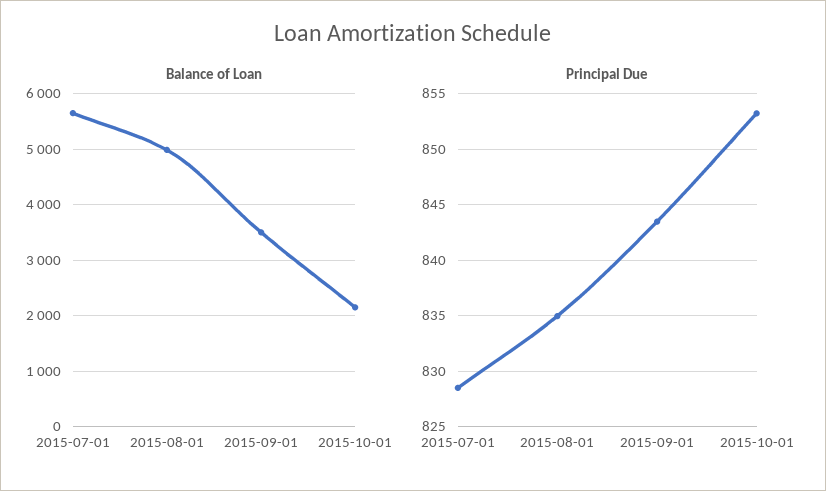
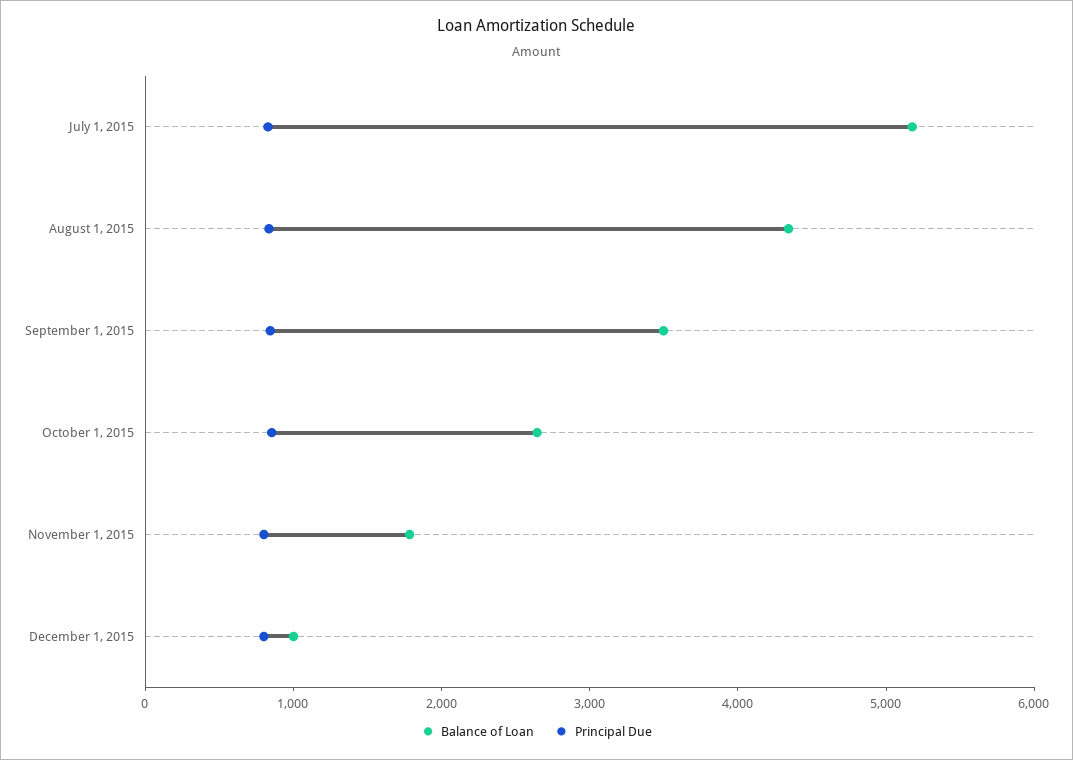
Balance of Loan, 2015-07-01: 5600 -> 5200
Balance of Loan, 2015-08-01: 5000 -> 4400
Balance of Loan, 2015-10-01: 2200 -> 2600
Balance of Loan, November 1, 2015: none -> 1800
Principal Due, November 1, 2015: none -> 800
Balance of Loan, December 1, 2015: none -> 1000
Principal Due, December 1, 2015: none -> 800

